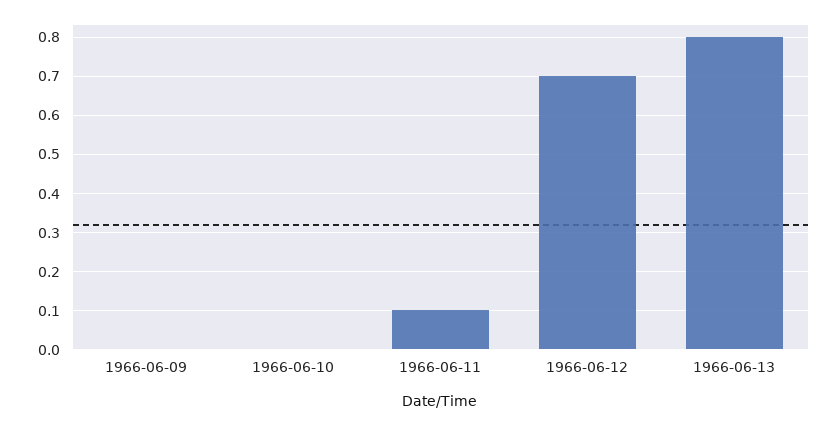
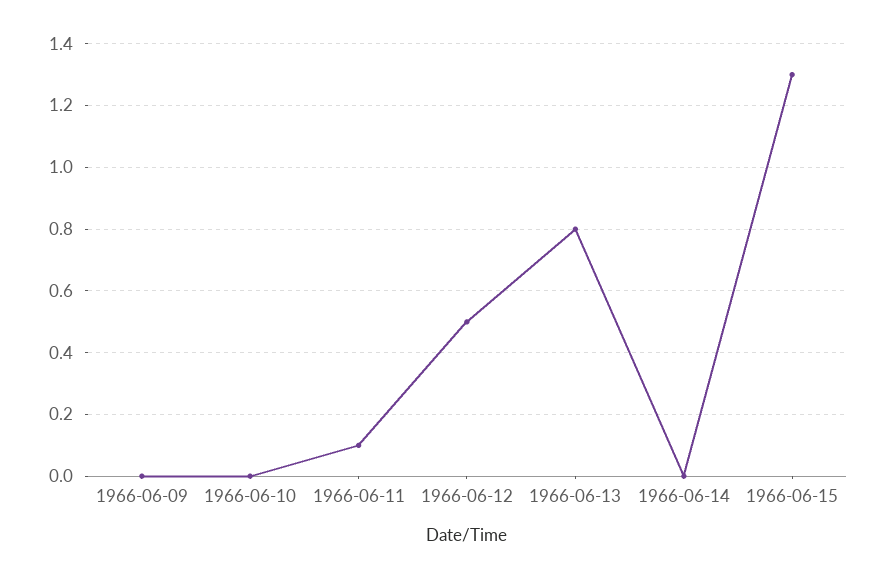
1966-06-12: 0.7 -> 0.5
1966-06-14: none -> 0
1966-06-15: none -> 1.3

